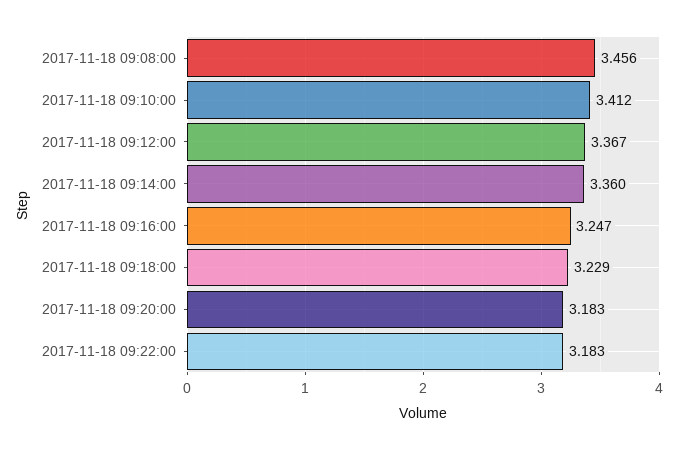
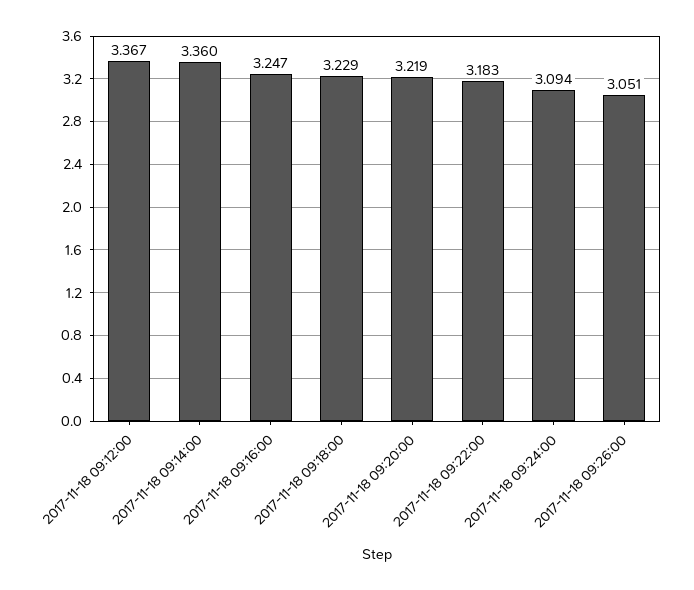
2017-11-18 09:08:00: 3.456 -> none
2017-11-18 09:10:00: 3.412 -> none
2017-11-18 09:20:00: 3.183 -> 3.219
2017-11-18 09:24:00: none -> 3.094
2017-11-18 09:26:00: none -> 3.051

